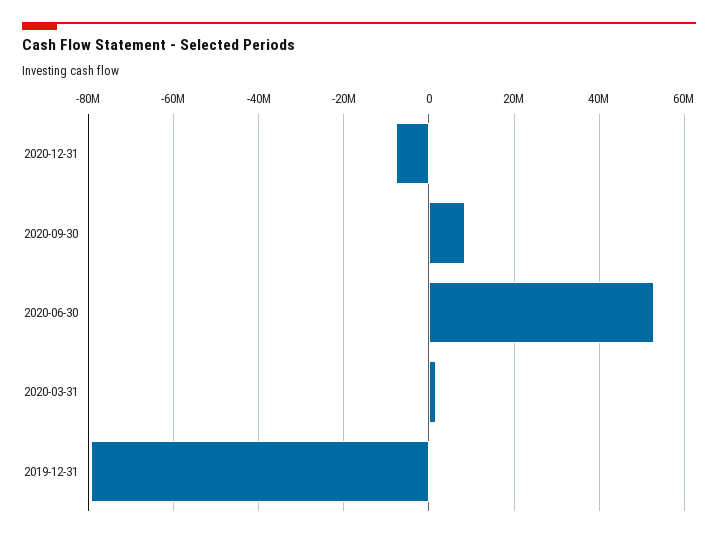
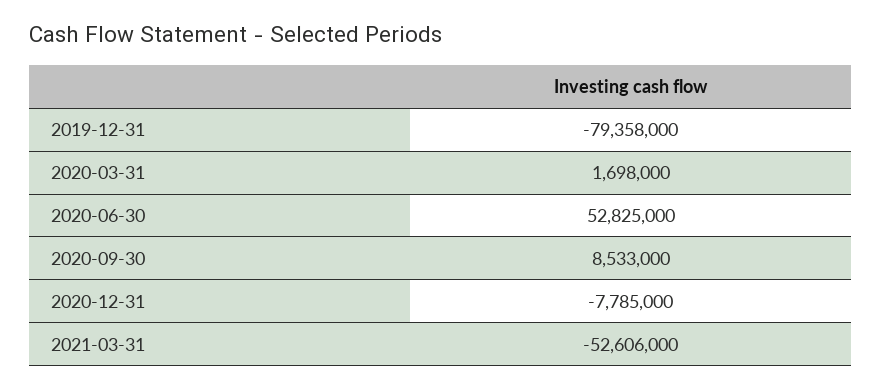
2021-03-31: none -> -52606000

